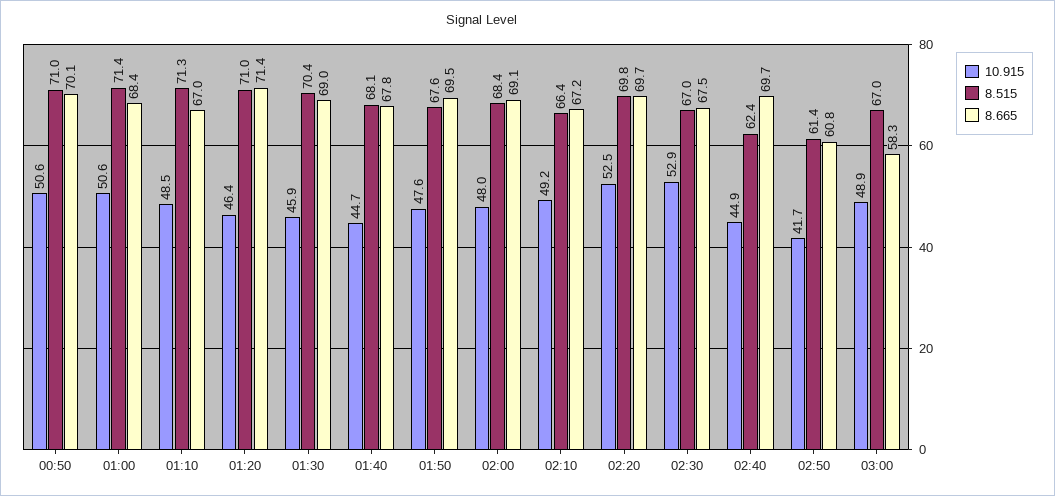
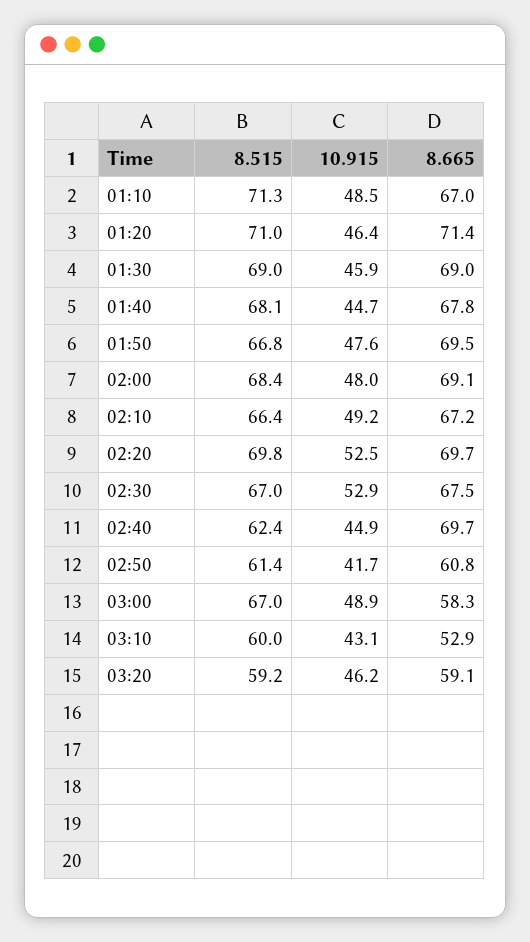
10.915, 00:50: 50.6 -> none
8.515, 00:50: 71 -> none
8.665, 00:50: 70.1 -> none
10.915, 01:00: 50.6 -> none
8.515, 01:00: 71.4 -> none
8.665, 01:00: 68.4 -> none
8.515, 01:30: 70.4 -> 69
8.515, 01:50: 67.6 -> 66.8
8.515, 03:10: none -> 60
10.915, 03:10: none -> 43.1
8.665, 03:10: none -> 52.9
8.515, 03:20: none -> 59.2
10.915, 03:20: none -> 46.2
8.665, 03:20: none -> 59.1

